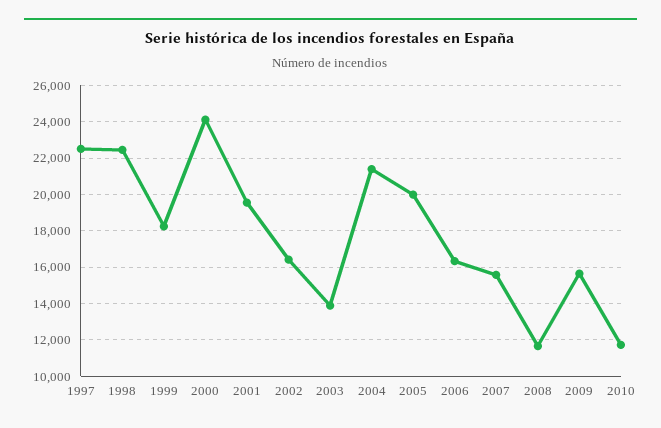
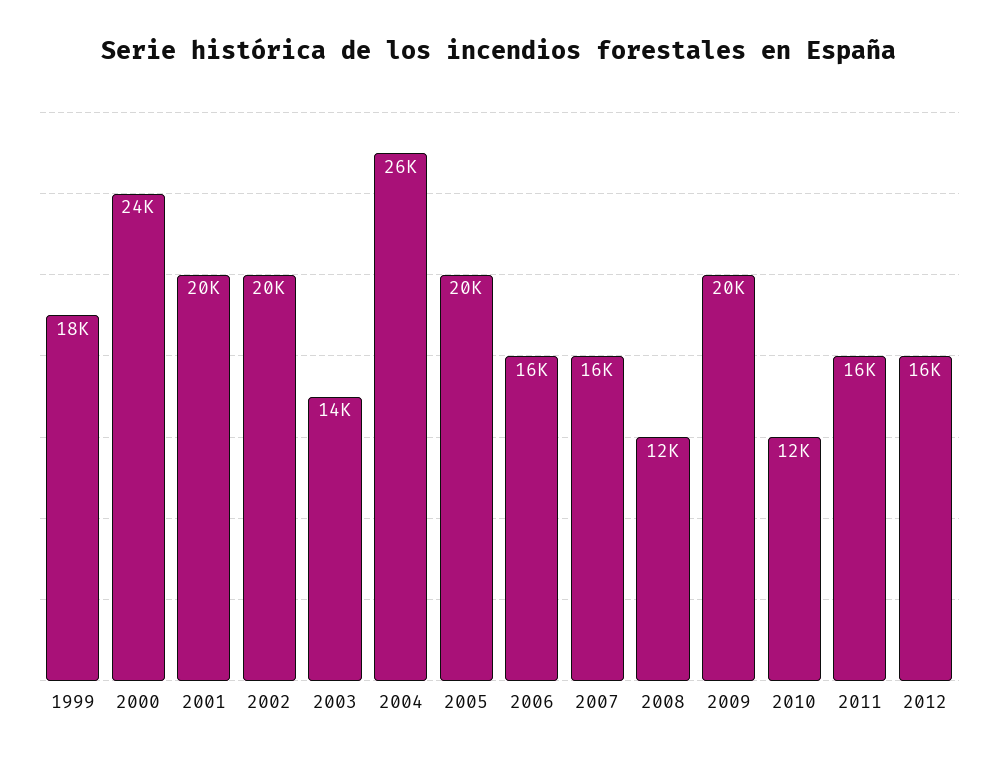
1997: 22500 -> none
1998: 22500 -> none
2002: 16500 -> 20000
2004: 21500 -> 26000
2009: 15500 -> 20000
2011: none -> 16000
2012: none -> 16000

